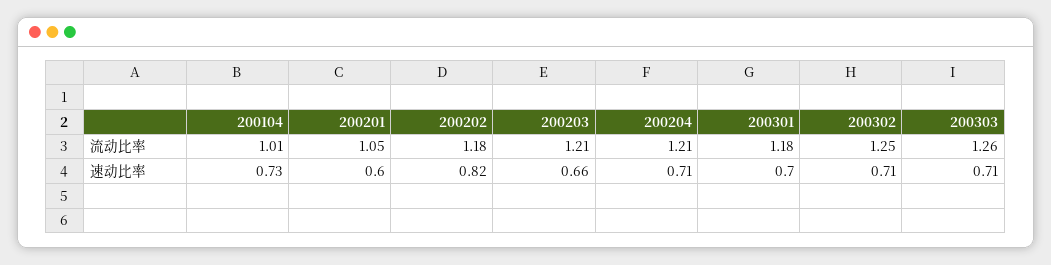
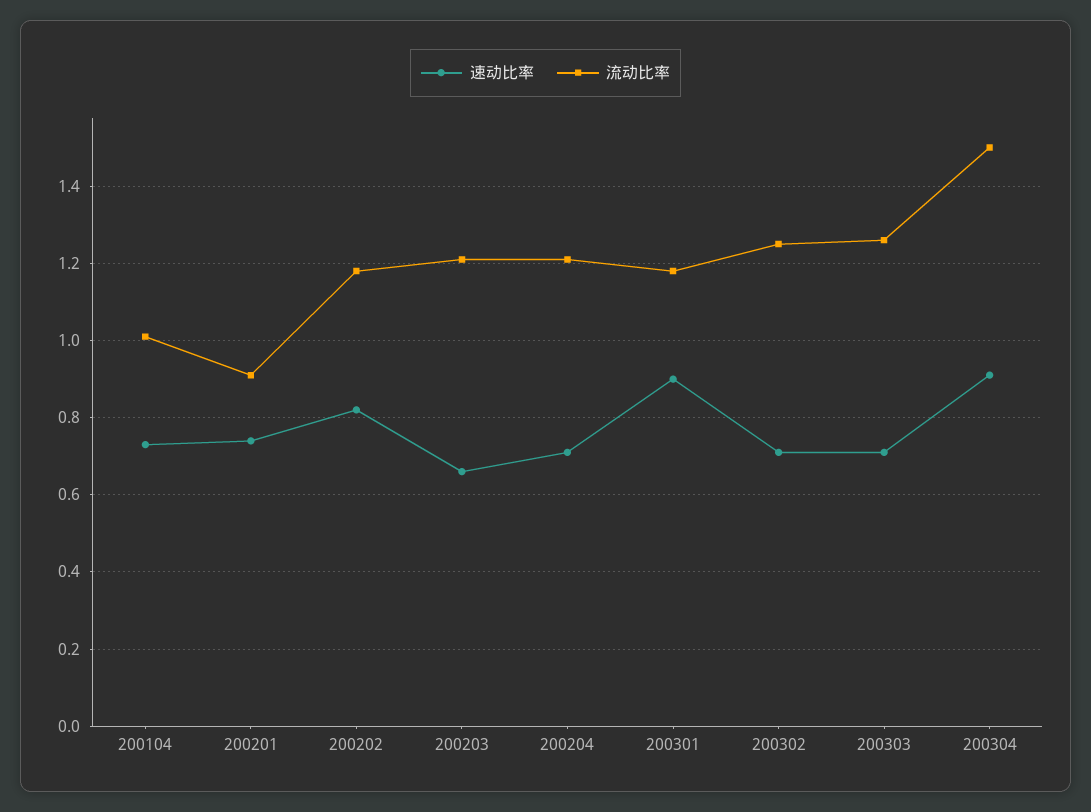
流动比率, 200201: 1.05 -> 0.9
速动比率, 200201: 0.6 -> 0.75
速动比率, 200301: 0.7 -> 0.9
速动比率, 200304: none -> 0.9
流动比率, 200304: none -> 1.5

